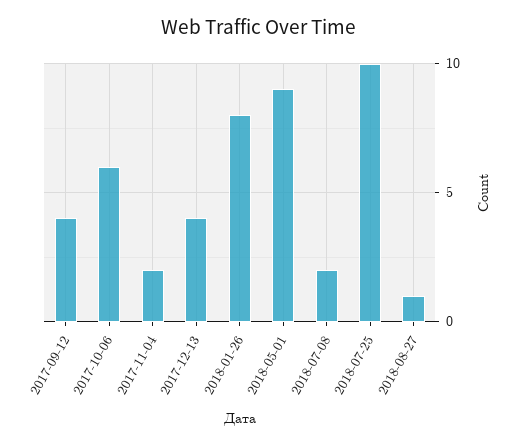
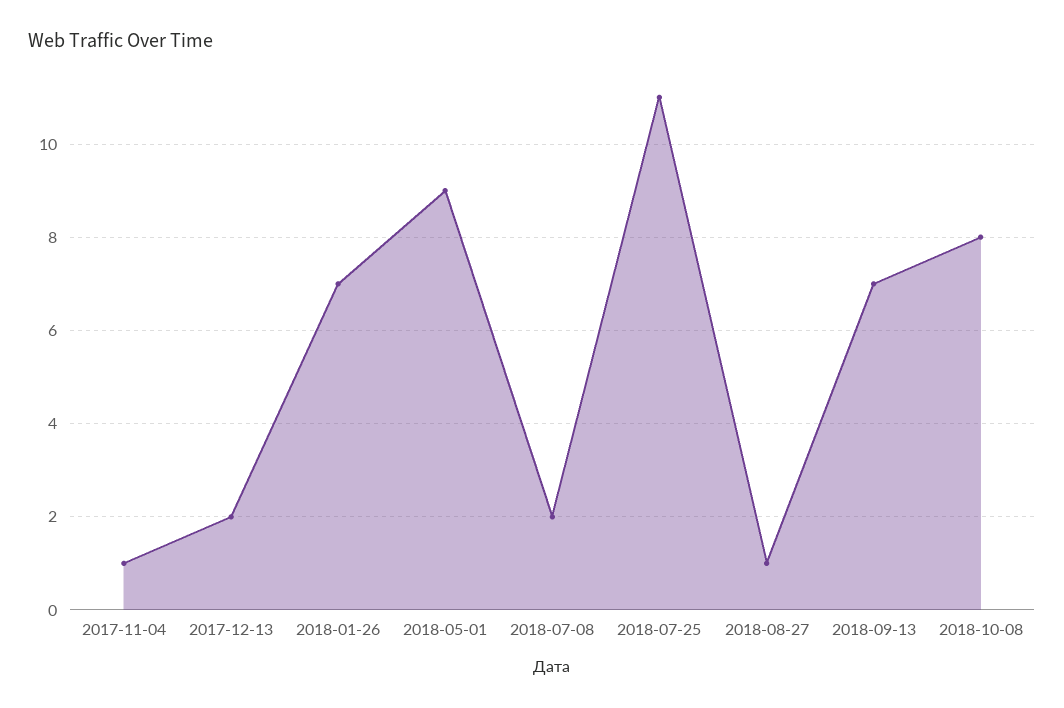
2017-09-12: 4 -> none
2017-10-06: 6 -> none
2017-11-04: 2 -> 1
2017-12-13: 4 -> 2
2018-01-26: 8 -> 7
2018-07-25: 10 -> 11
2018-09-13: none -> 7
2018-10-08: none -> 8

